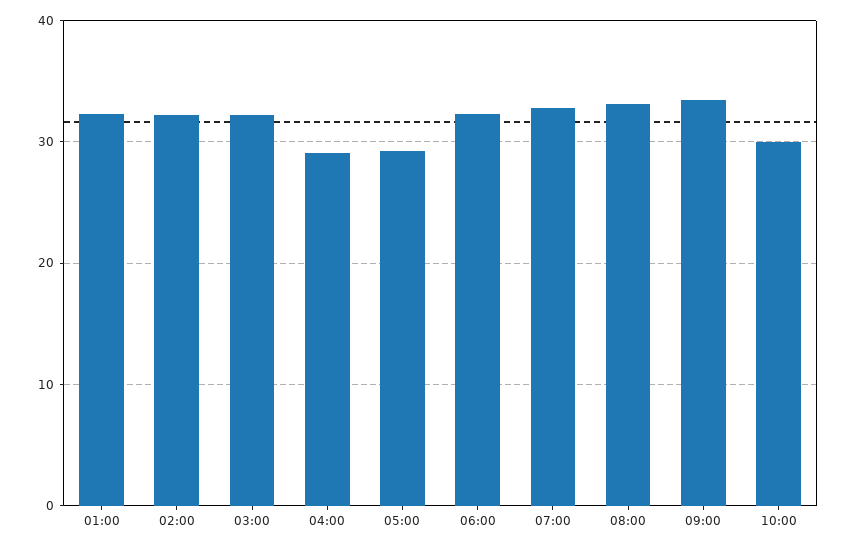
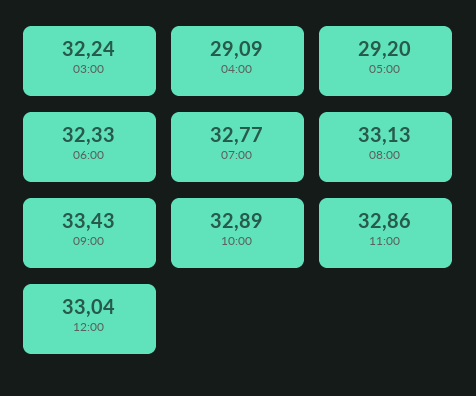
01:00: 32 -> none
02:00: 32 -> none
10:00: 30 -> 32.89
11:00: none -> 32.86
12:00: none -> 33.04

